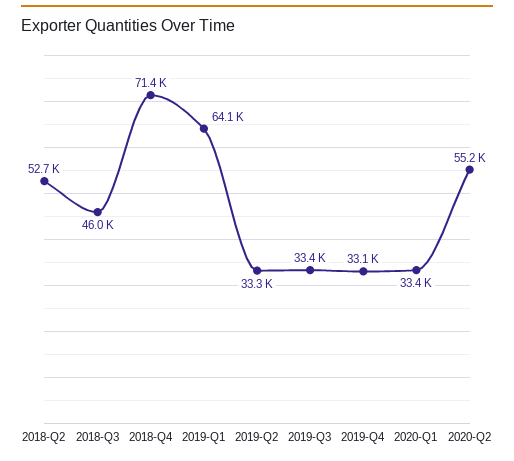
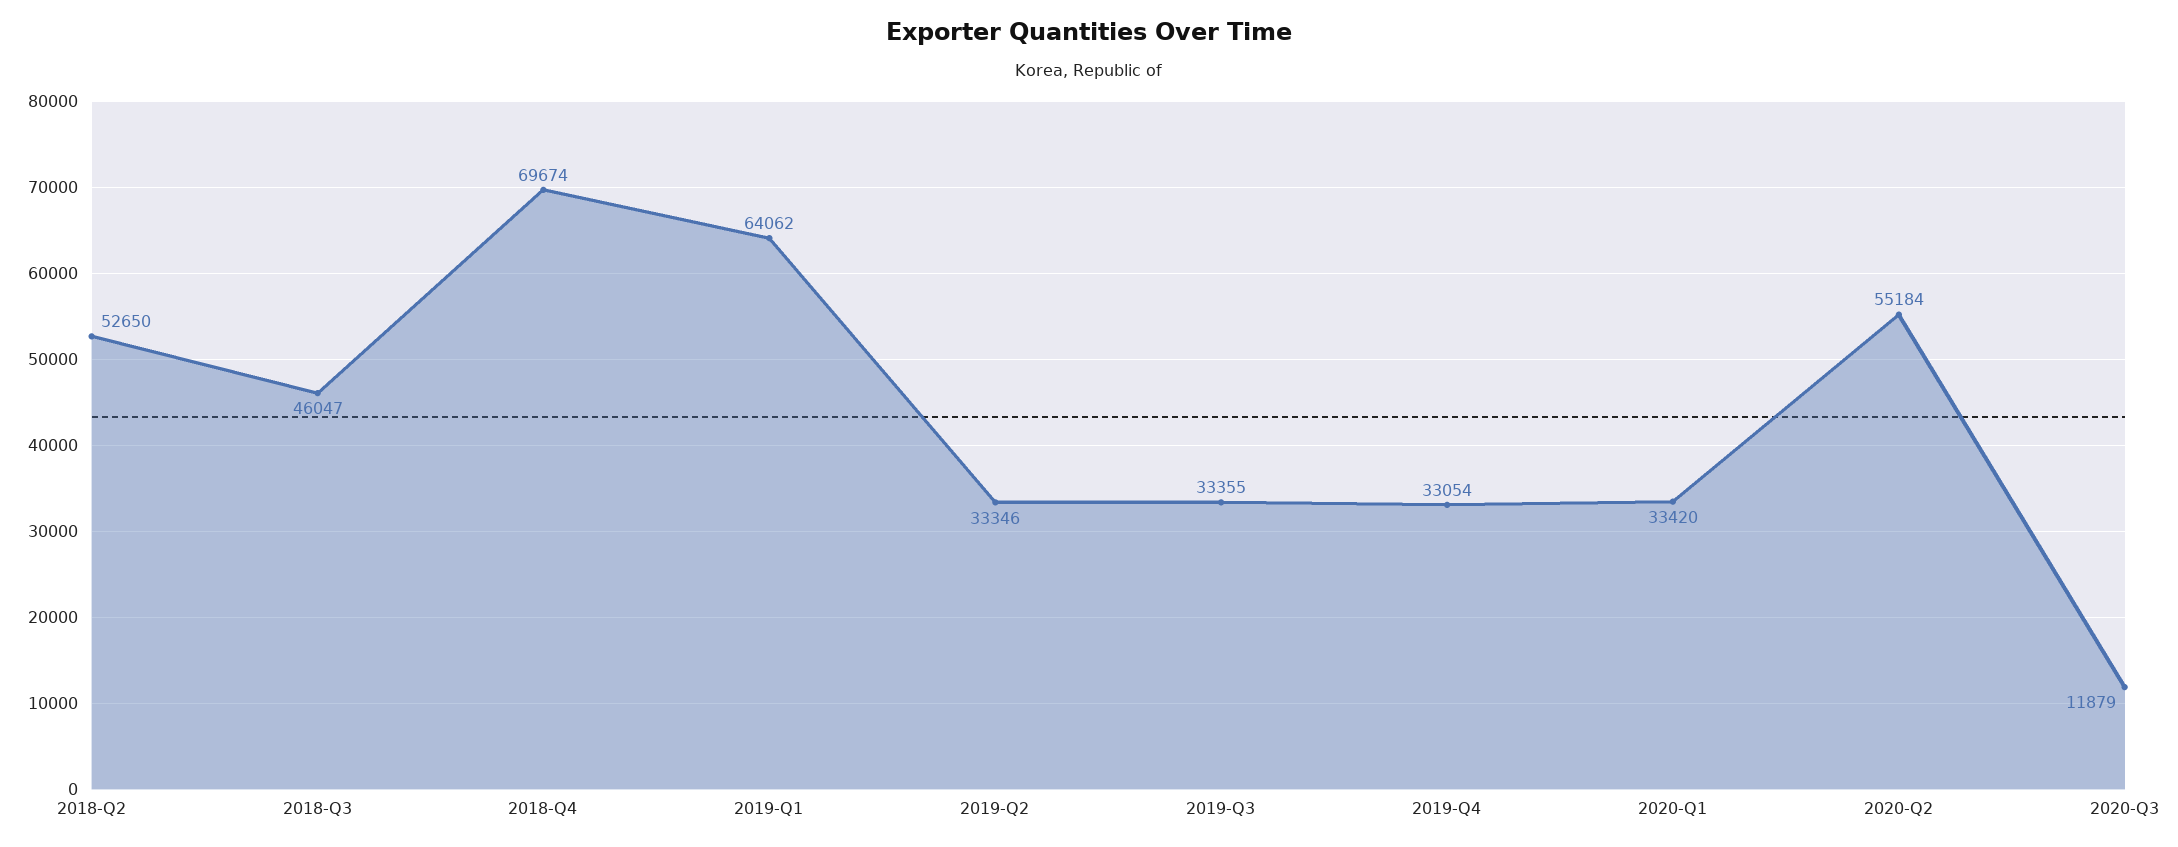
2018-Q4: 71400 -> 69674
2020-Q3: none -> 11879

